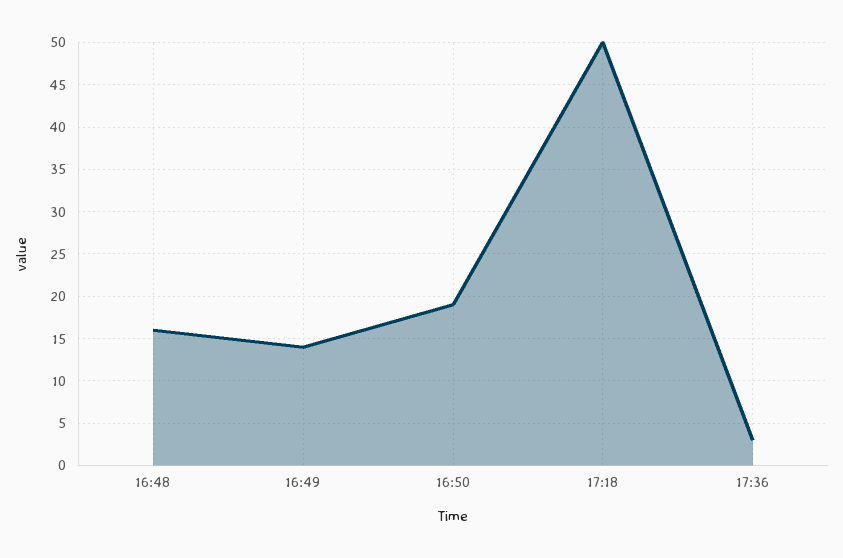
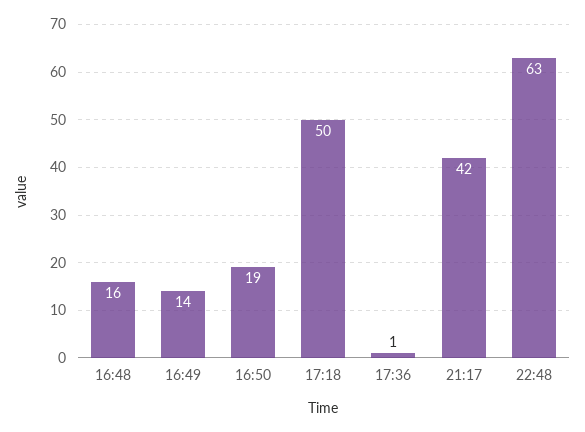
17:36: 3 -> 1
21:17: none -> 42
22:48: none -> 63

